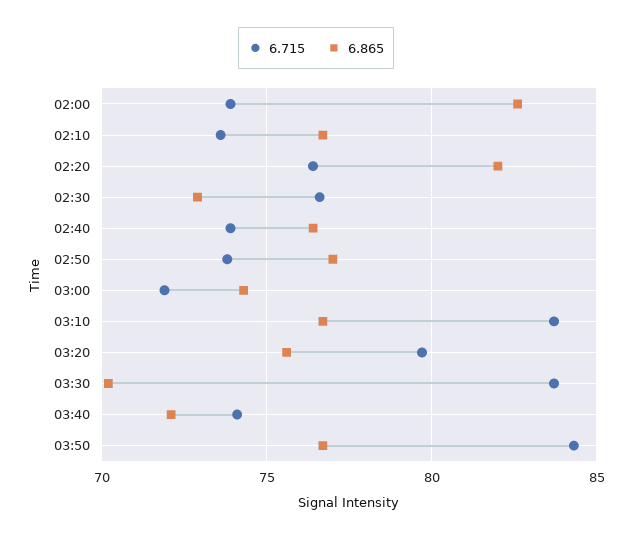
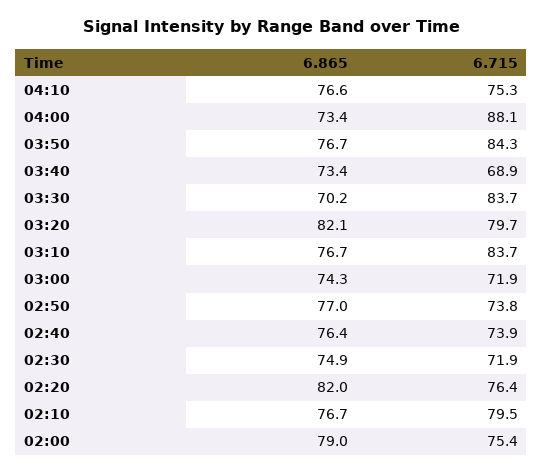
6.715, 02:00: 74 -> 75.4
6.865, 02:00: 82.5 -> 79
6.715, 02:10: 73.5 -> 79.5
6.715, 02:30: 76.5 -> 71.9
6.865, 02:30: 73 -> 74.9
6.865, 03:20: 75.5 -> 82.1
6.715, 03:40: 74 -> 68.9
6.865, 03:40: 72 -> 73.4
6.865, 04:10: none -> 76.6
6.715, 04:10: none -> 75.3
6.865, 04:00: none -> 73.4
6.715, 04:00: none -> 88.1

